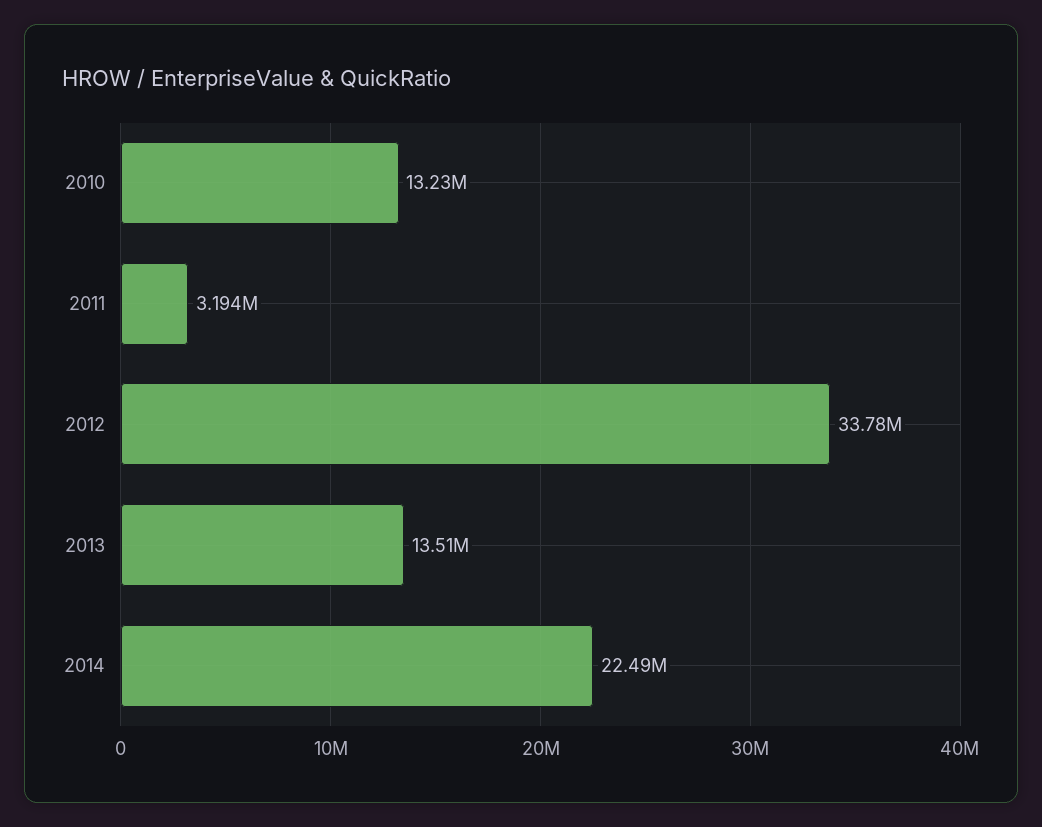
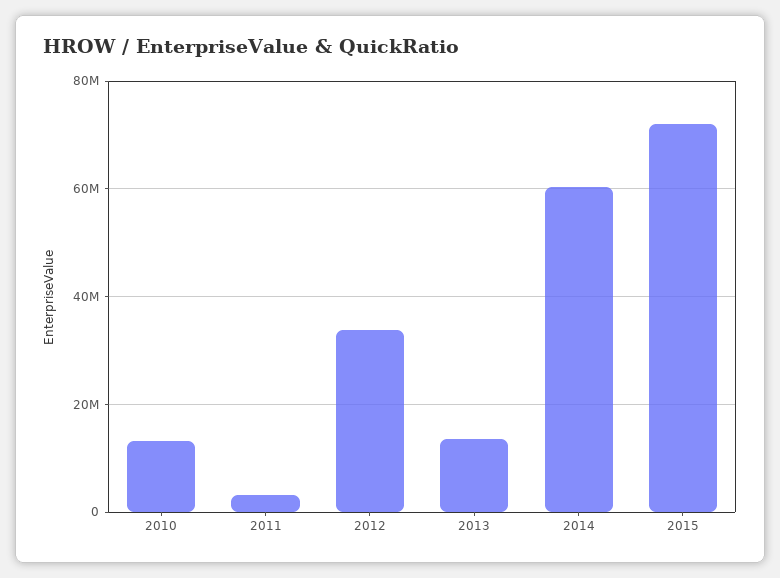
2014: 22490000 -> 60000000
2015: none -> 72000000

